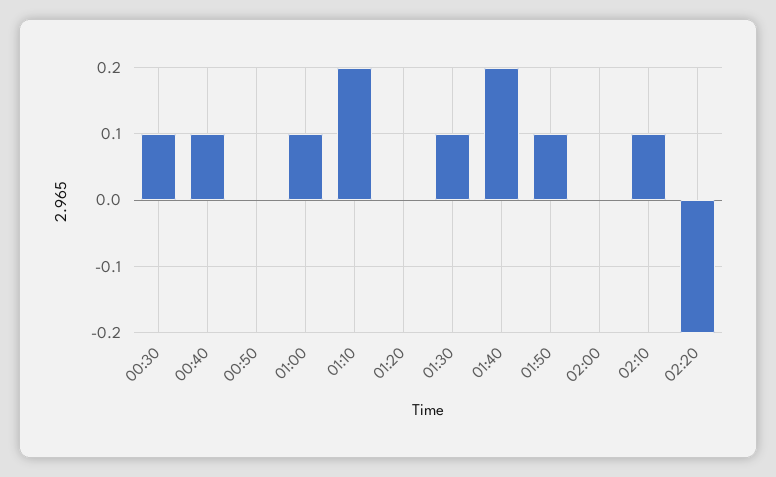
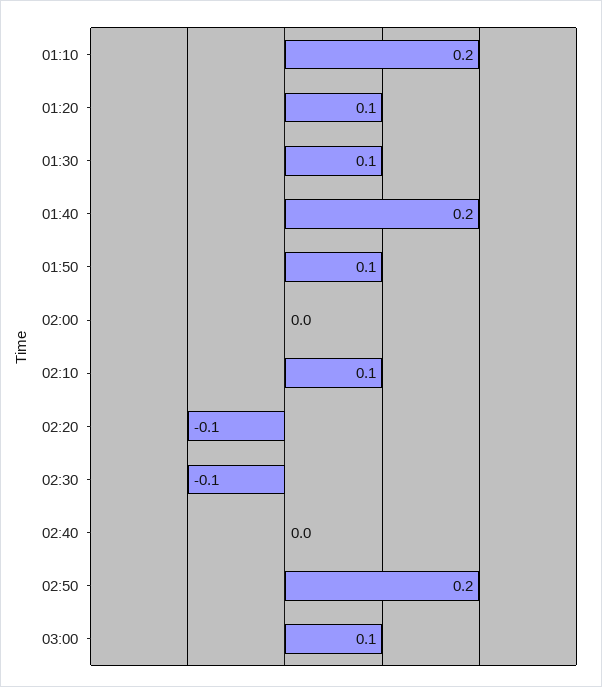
00:30: 0.1 -> none
00:40: 0.1 -> none
00:50: 0 -> none
01:00: 0.1 -> none
01:20: 0 -> 0.1
02:20: -0.2 -> -0.1
02:30: none -> -0.1
02:40: none -> 0
02:50: none -> 0.2
03:00: none -> 0.1

